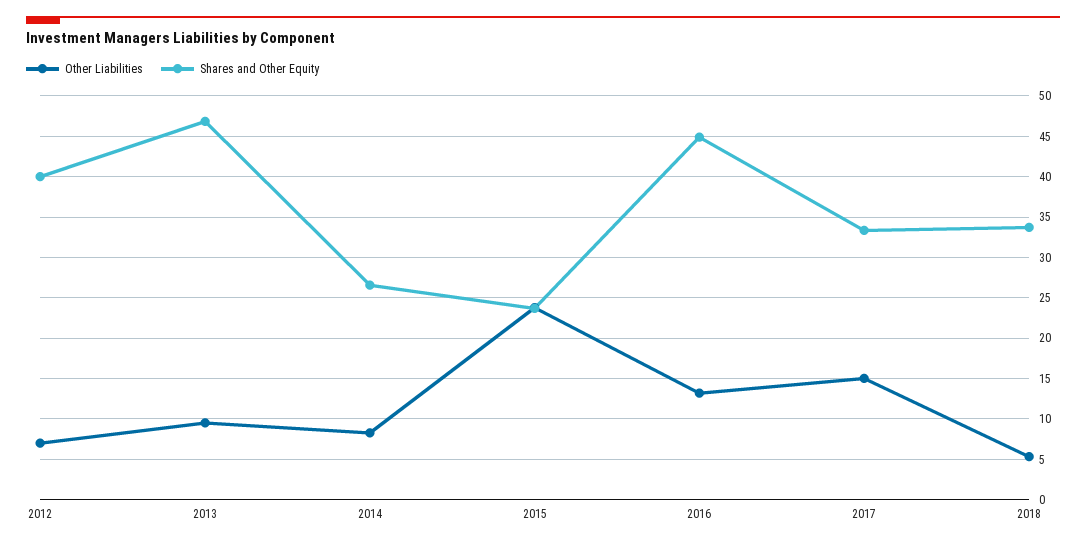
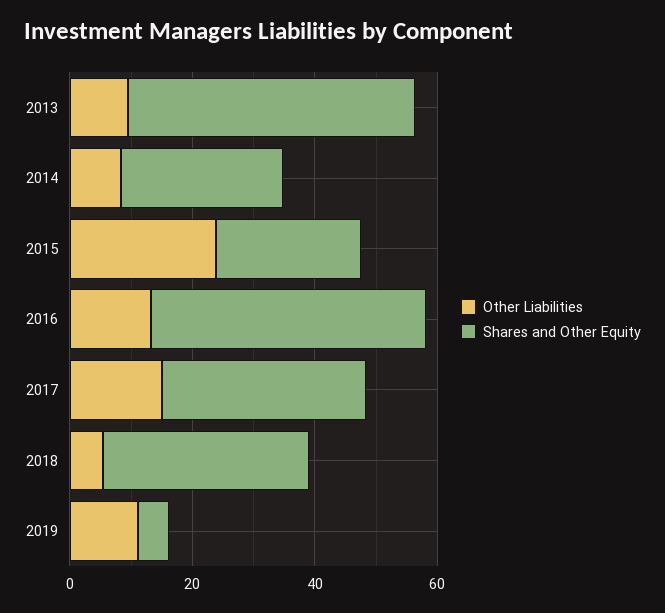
Other Liabilities, 2012: 7 -> none
Shares and Other Equity, 2012: 40 -> none
Other Liabilities, 2019: none -> 10
Shares and Other Equity, 2019: none -> 5

